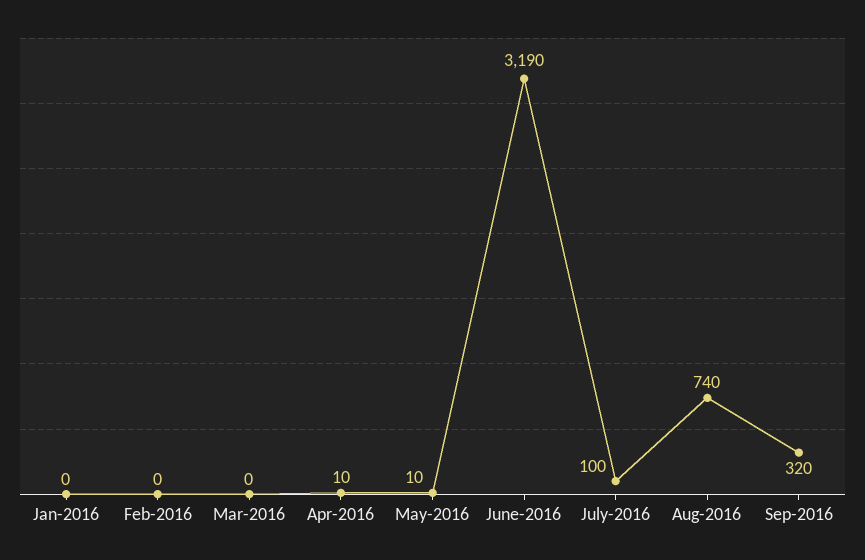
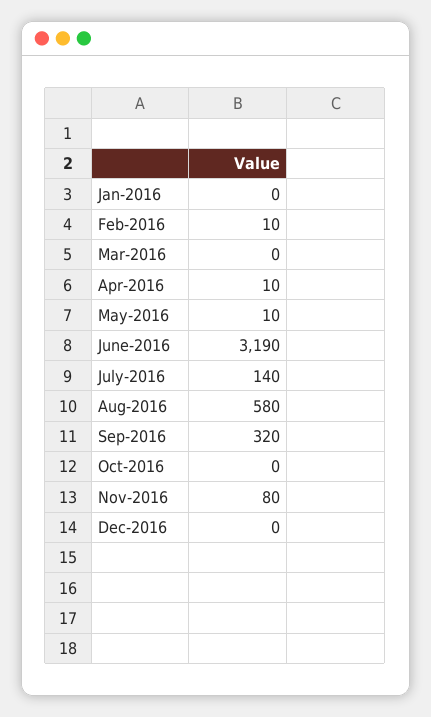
Feb-2016: 0 -> 10
July-2016: 100 -> 140
Aug-2016: 740 -> 580
Oct-2016: none -> 0
Nov-2016: none -> 80
Dec-2016: none -> 0

